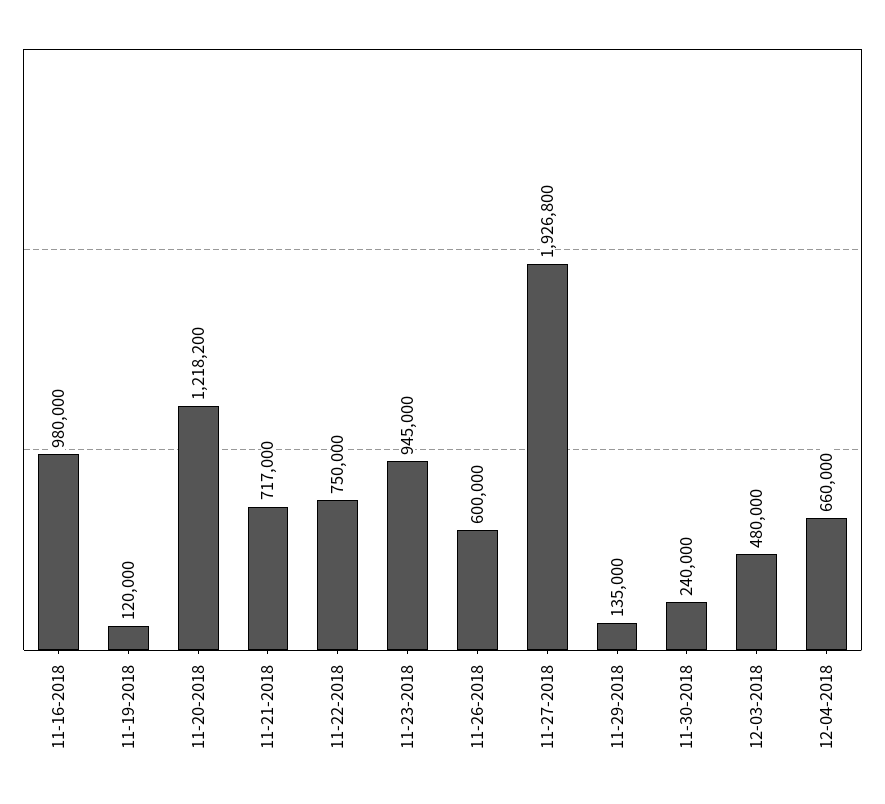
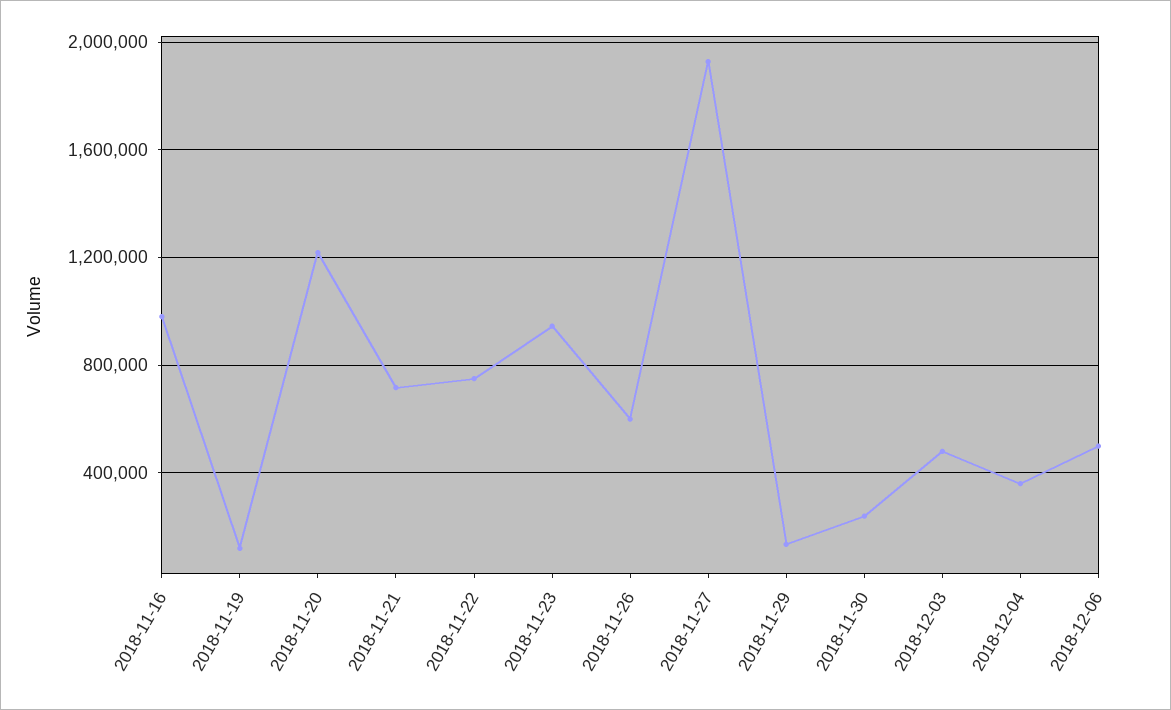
12-04-2018: 660000 -> 350000
2018-12-06: none -> 500000

